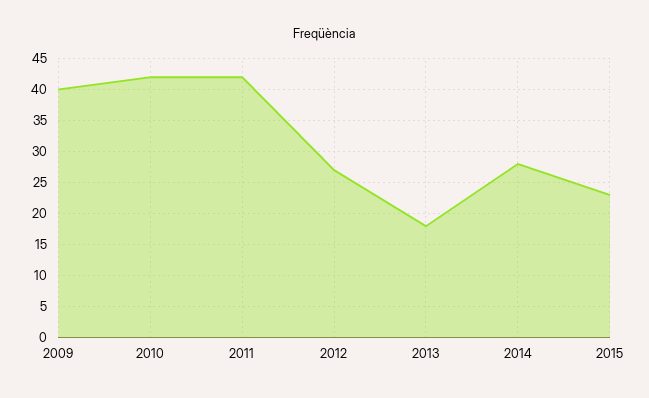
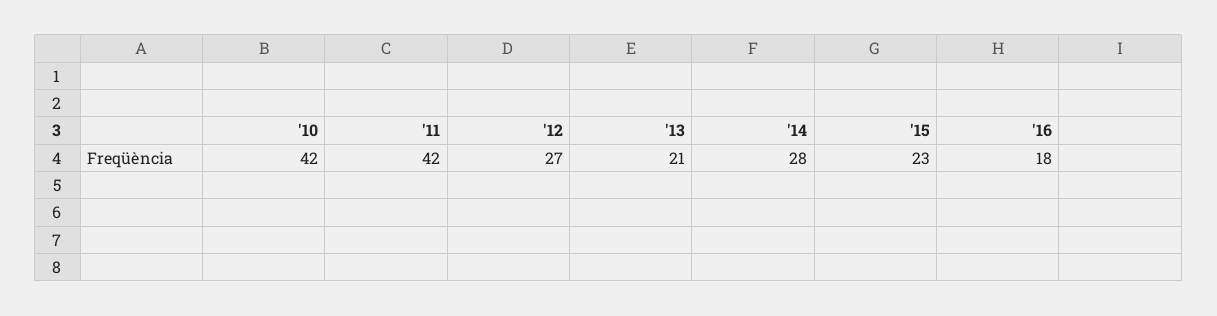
2009: 40 -> none
2013: 18 -> 21
'16: none -> 18

